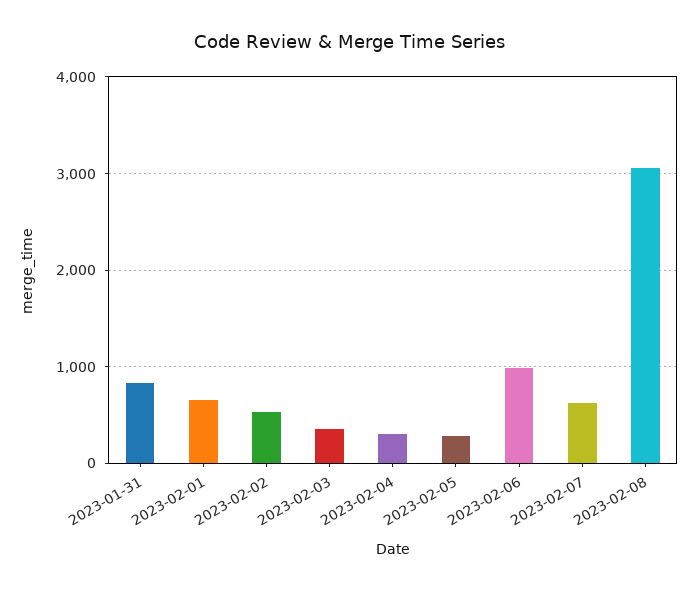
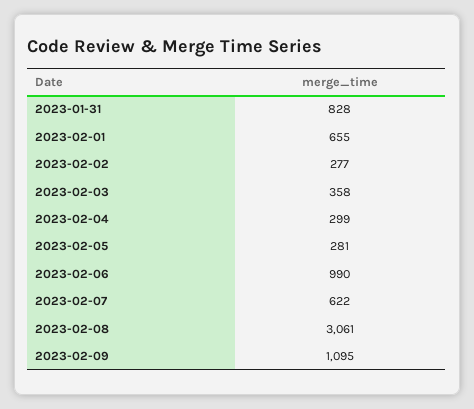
2023-02-02: 500 -> 277
2023-02-09: none -> 1095

